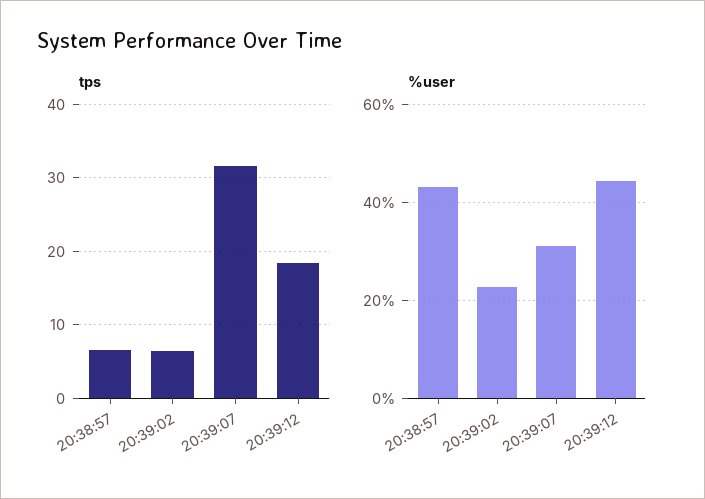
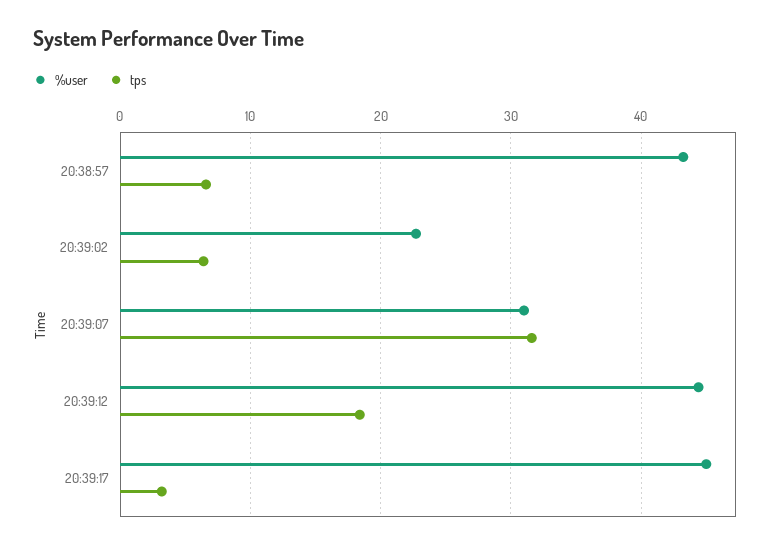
%user, 20:39:17: none -> 45
tps, 20:39:17: none -> 3

